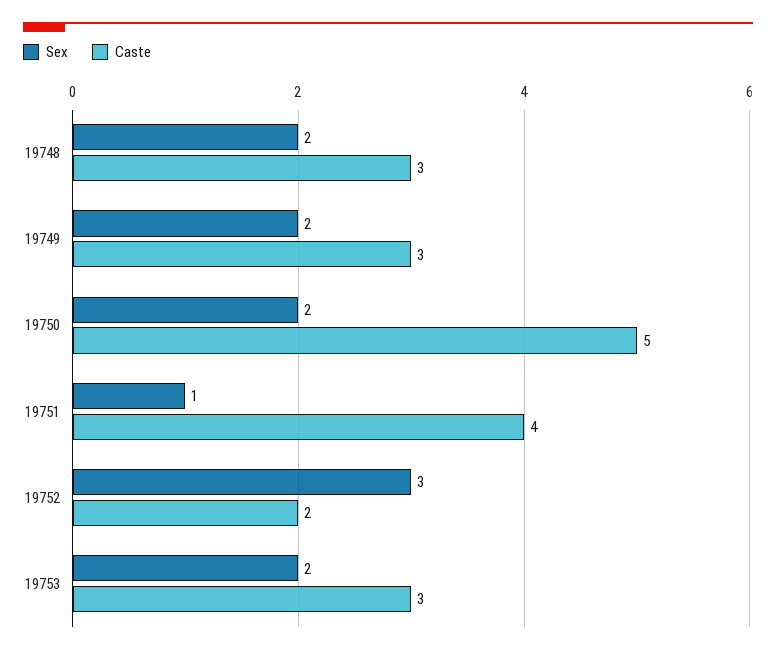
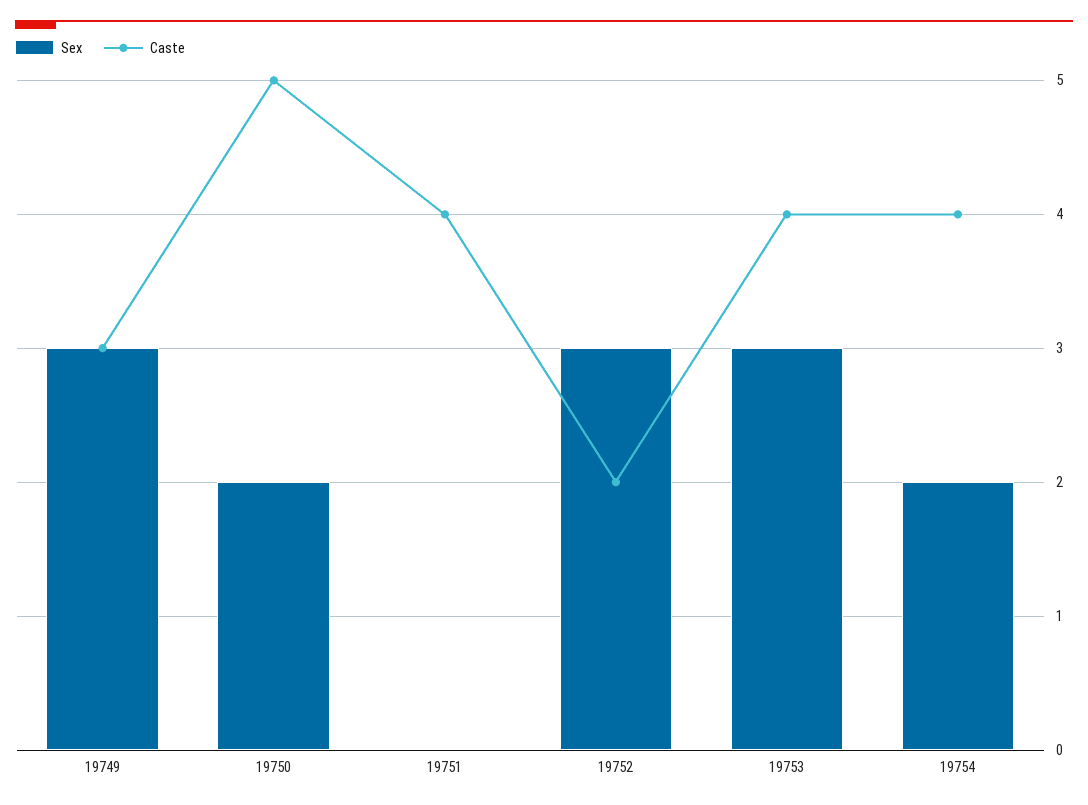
Sex, 19748: 2 -> none
Caste, 19748: 3 -> none
Sex, 19749: 2 -> 3
Sex, 19751: 1 -> 0
Sex, 19753: 2 -> 3
Caste, 19753: 3 -> 4
Sex, 19754: none -> 2
Caste, 19754: none -> 4

